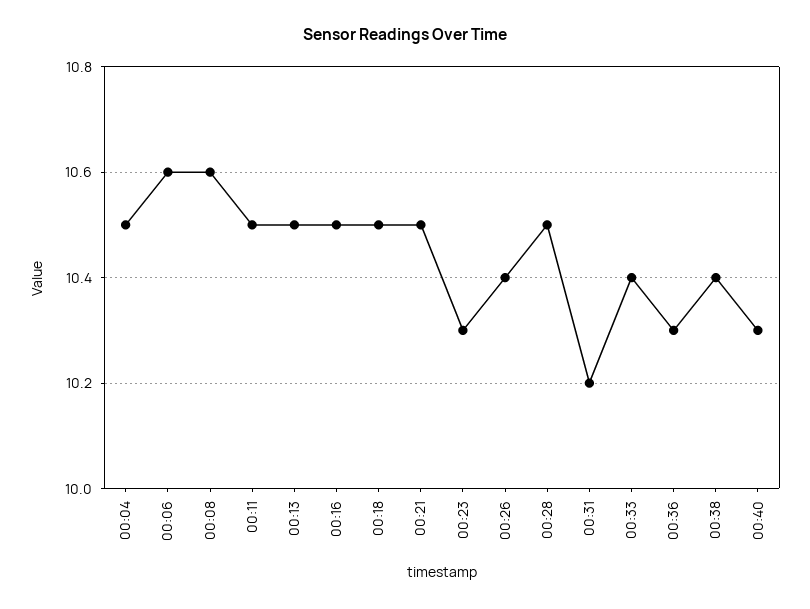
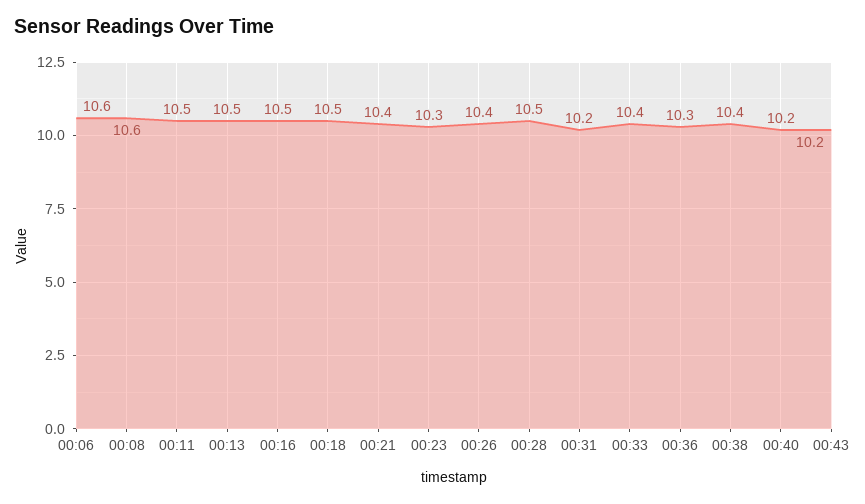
00:04: 10.5 -> none
00:21: 10.5 -> 10.4
00:40: 10.3 -> 10.2
00:43: none -> 10.2

